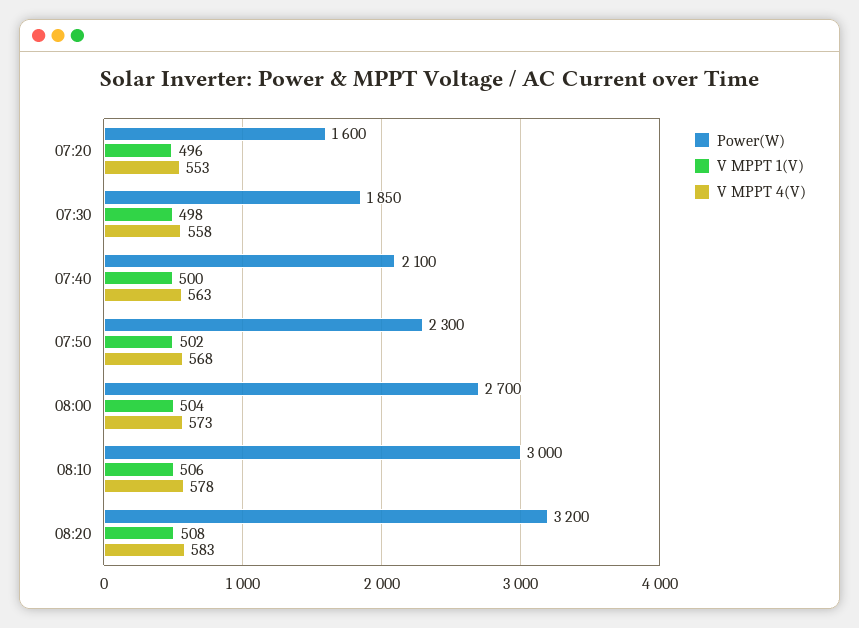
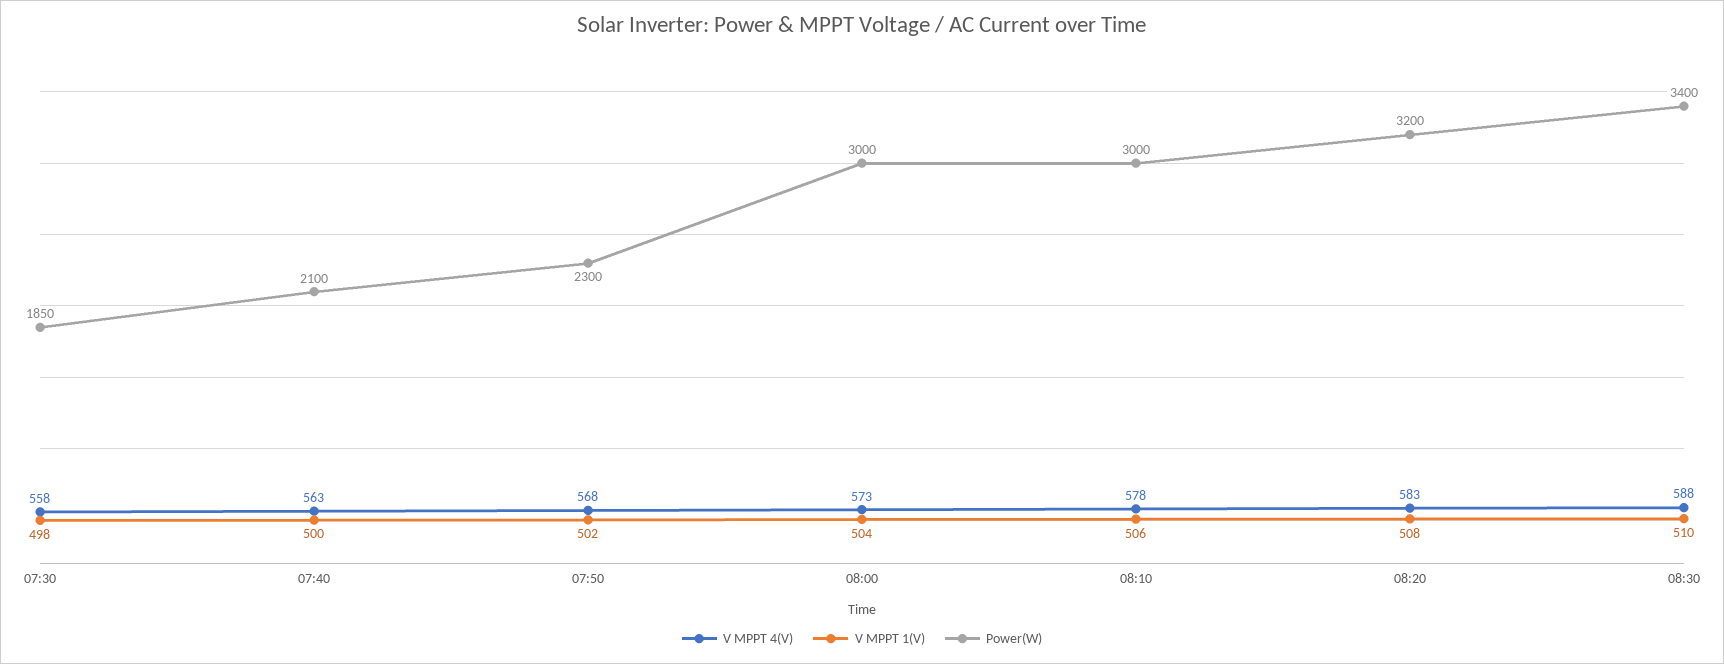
Power(W), 07:20: 1600 -> none
V MPPT 1(V), 07:20: 496 -> none
V MPPT 4(V), 07:20: 553 -> none
Power(W), 08:00: 2700 -> 3000
V MPPT 4(V), 08:30: none -> 588
V MPPT 1(V), 08:30: none -> 510
Power(W), 08:30: none -> 3400

